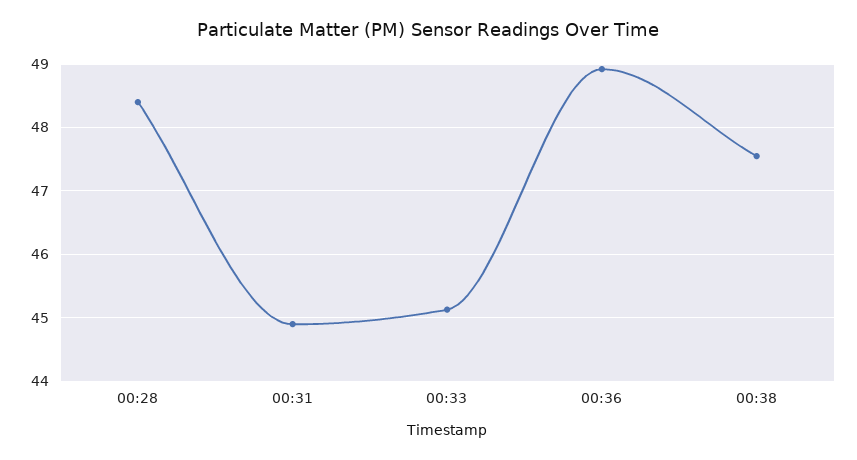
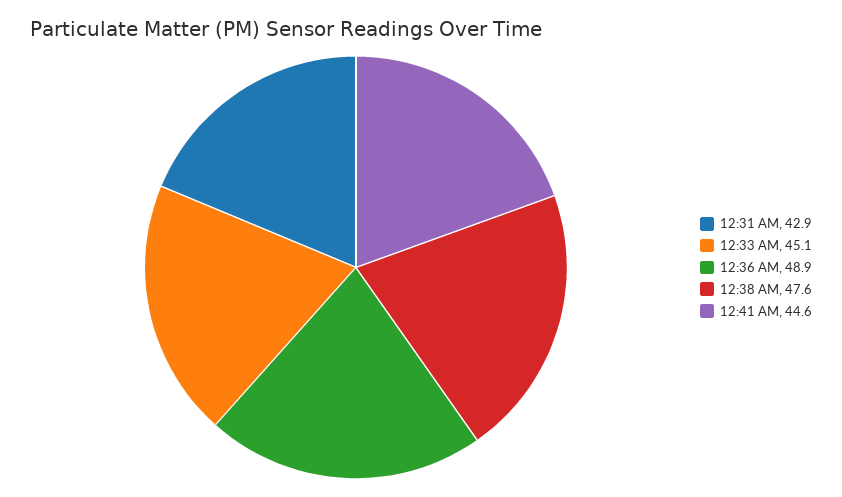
00:28: 48.4 -> none
00:31: 44.9 -> 42.9
12:41 AM: none -> 44.6

